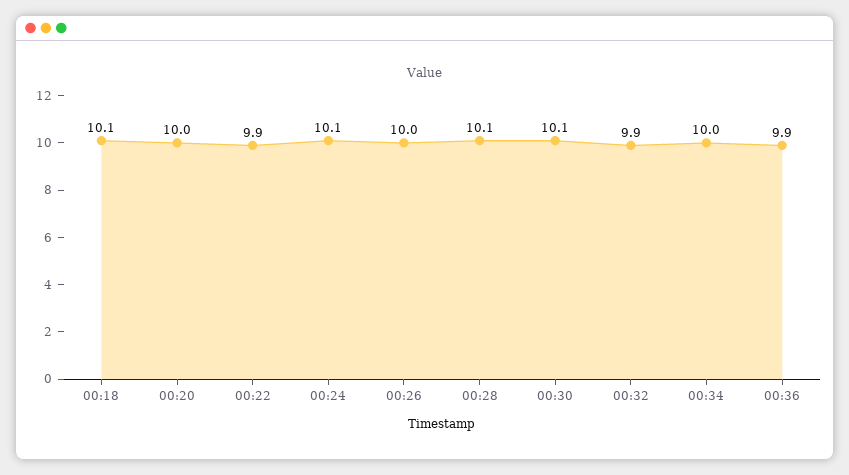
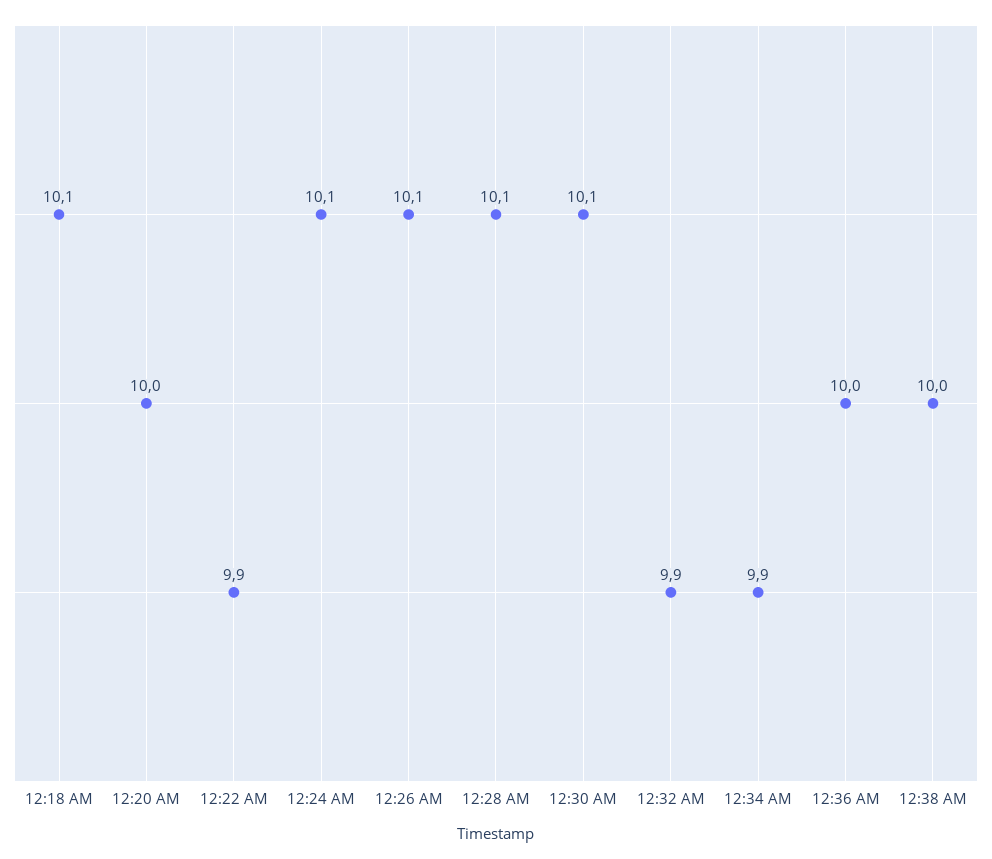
00:26: 10 -> 10.1
00:34: 10 -> 9.9
00:36: 9.9 -> 10
12:38 AM: none -> 10

